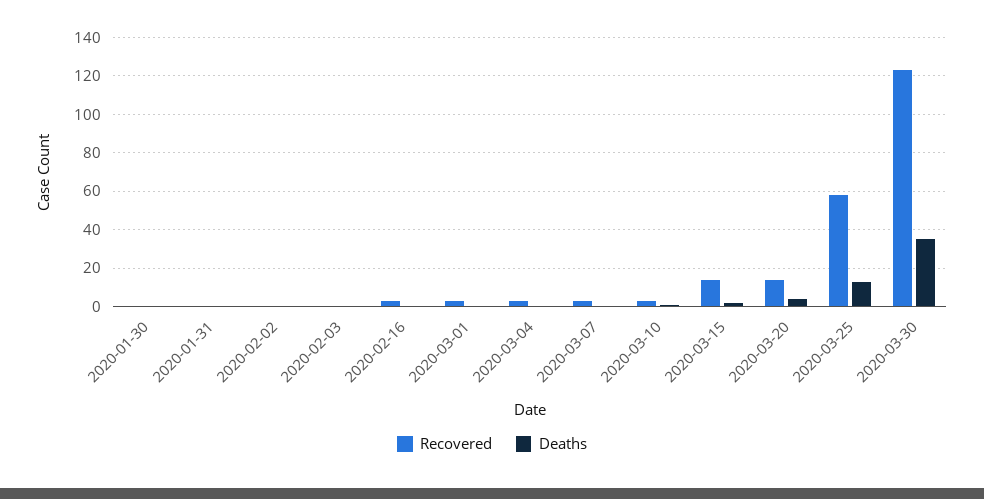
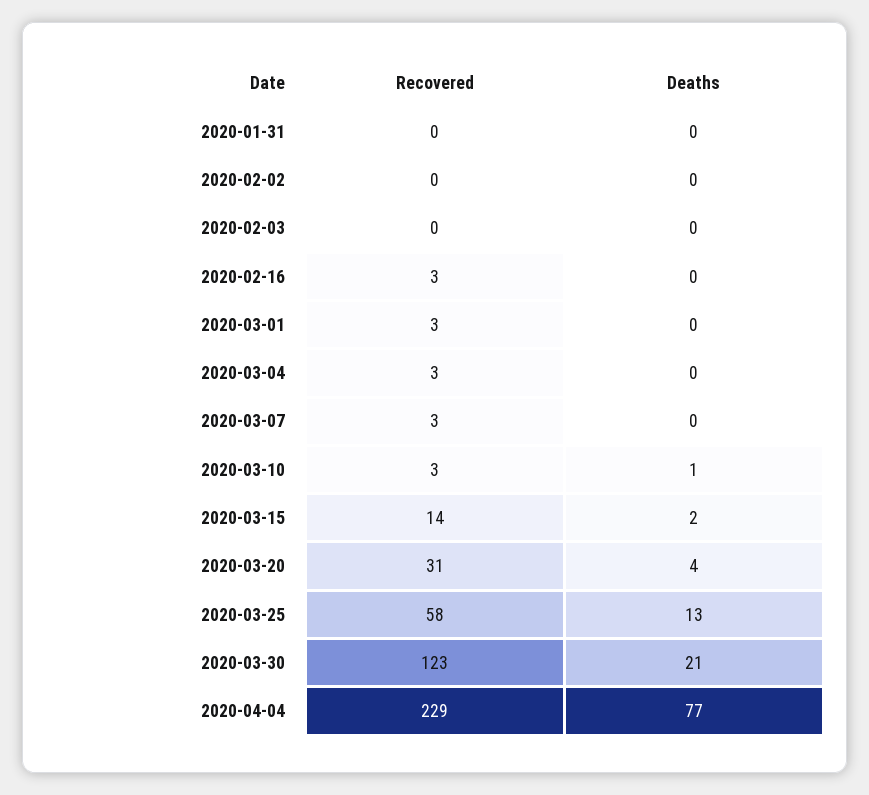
Recovered, 2020-01-30: 0 -> none
Deaths, 2020-01-30: 0 -> none
Recovered, 2020-03-20: 15 -> 31
Deaths, 2020-03-30: 35 -> 21
Recovered, 2020-04-04: none -> 229
Deaths, 2020-04-04: none -> 77

